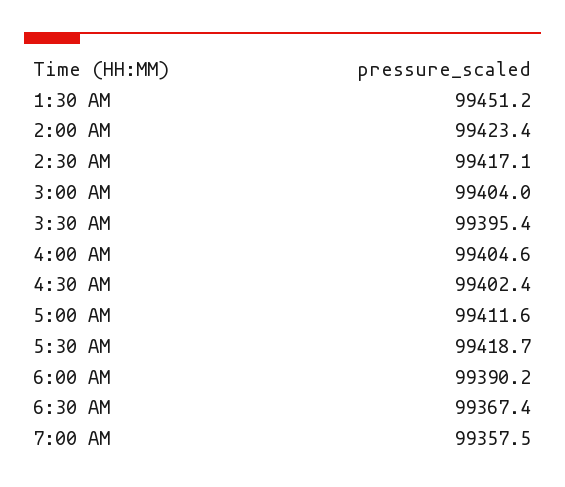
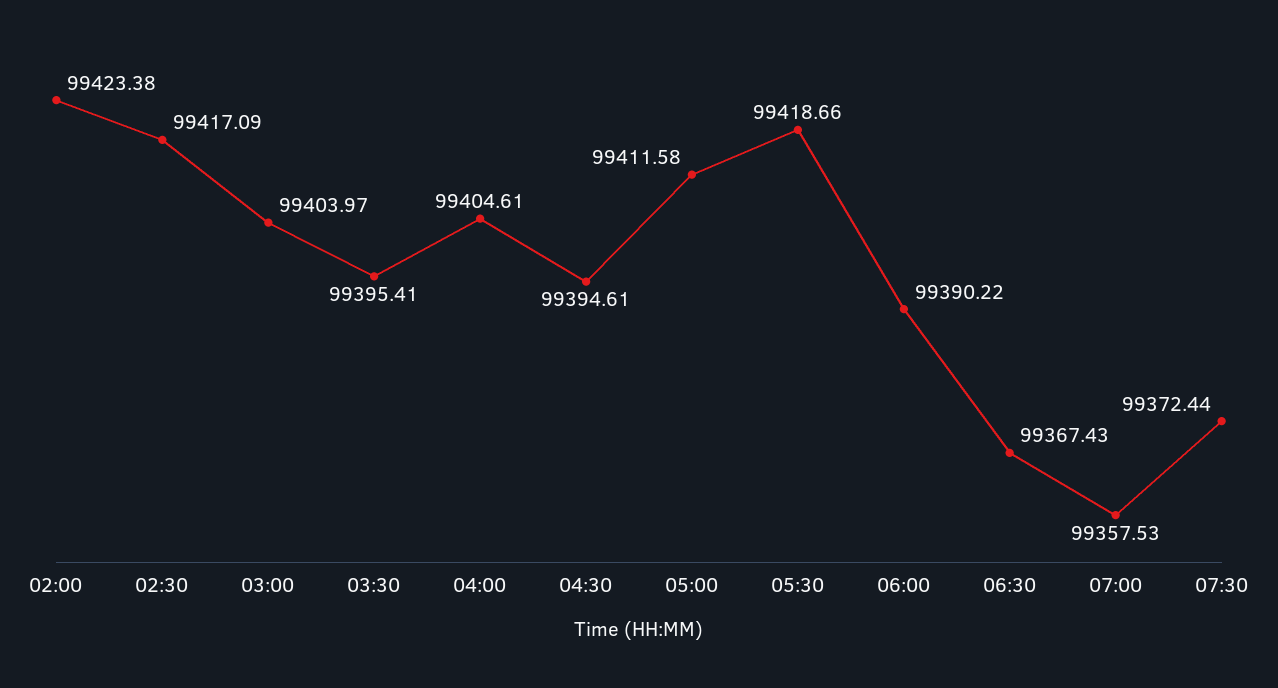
1:30 AM: 99451.2 -> none
4:30 AM: 99402.4 -> 99394.61
07:30: none -> 99372.44

